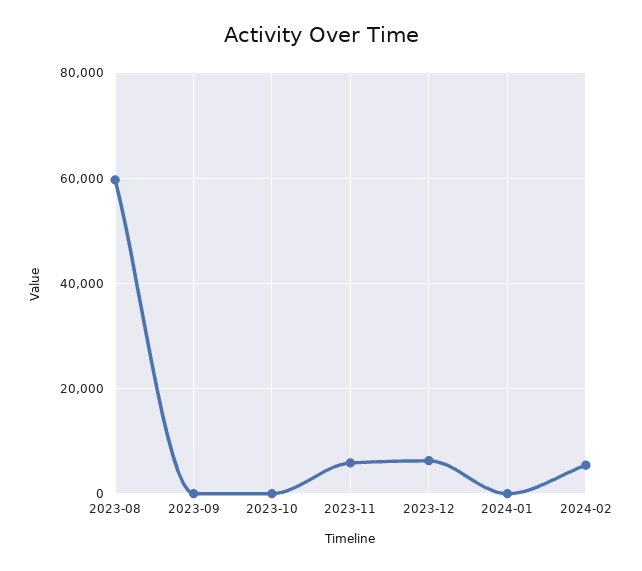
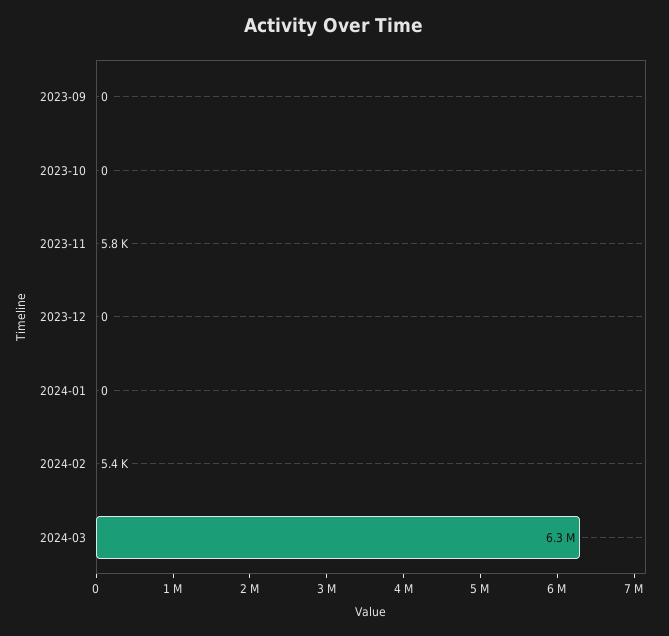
2023-08: 60000 -> none
2023-12: 6000 -> 0
2024-03: none -> 6300000

